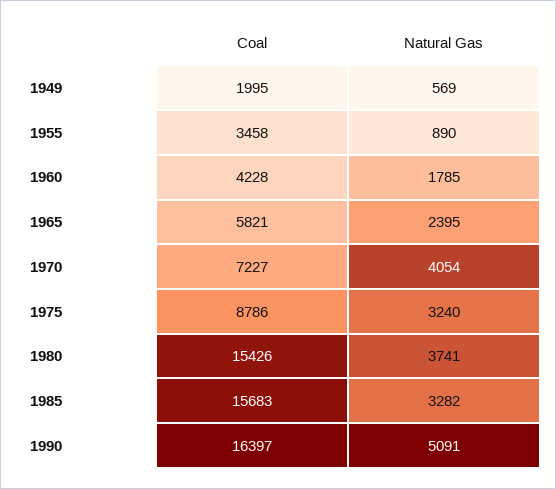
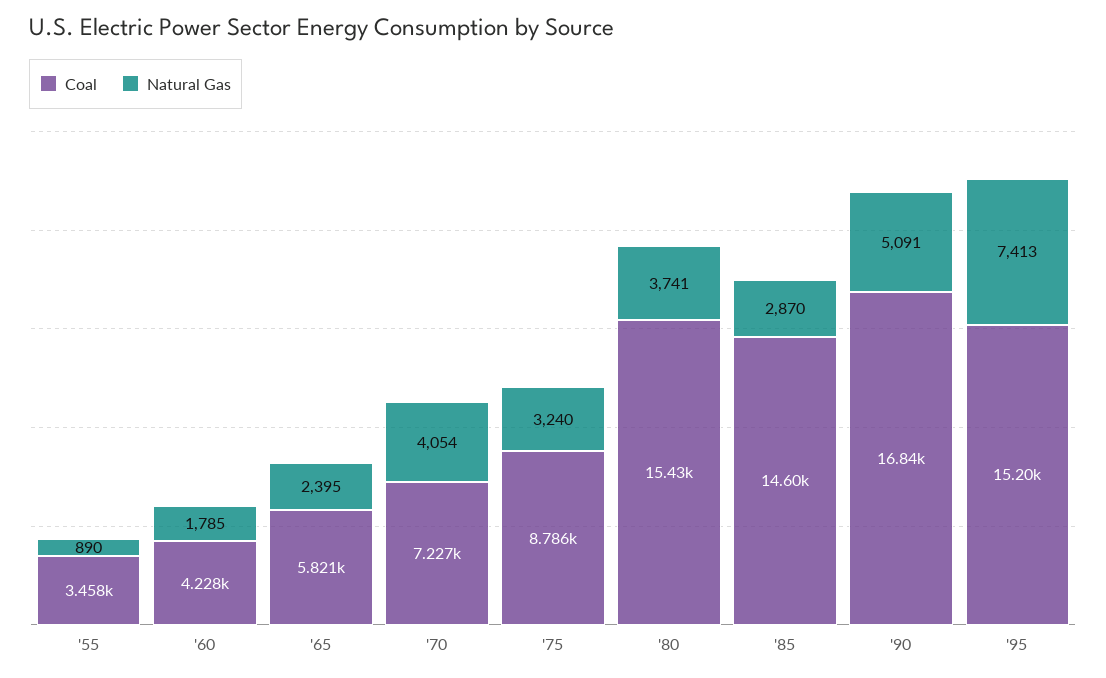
Coal, 1949: 1995 -> none
Natural Gas, 1949: 569 -> none
Coal, 1985: 15683 -> 14600
Natural Gas, 1985: 3282 -> 2870
Coal, 1990: 16397 -> 16840
Coal, '95: none -> 15200
Natural Gas, '95: none -> 7413

